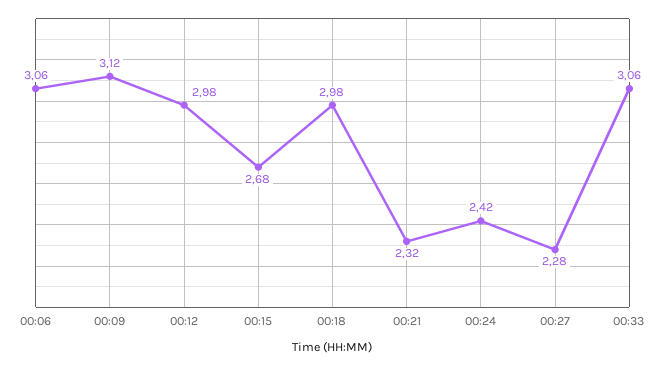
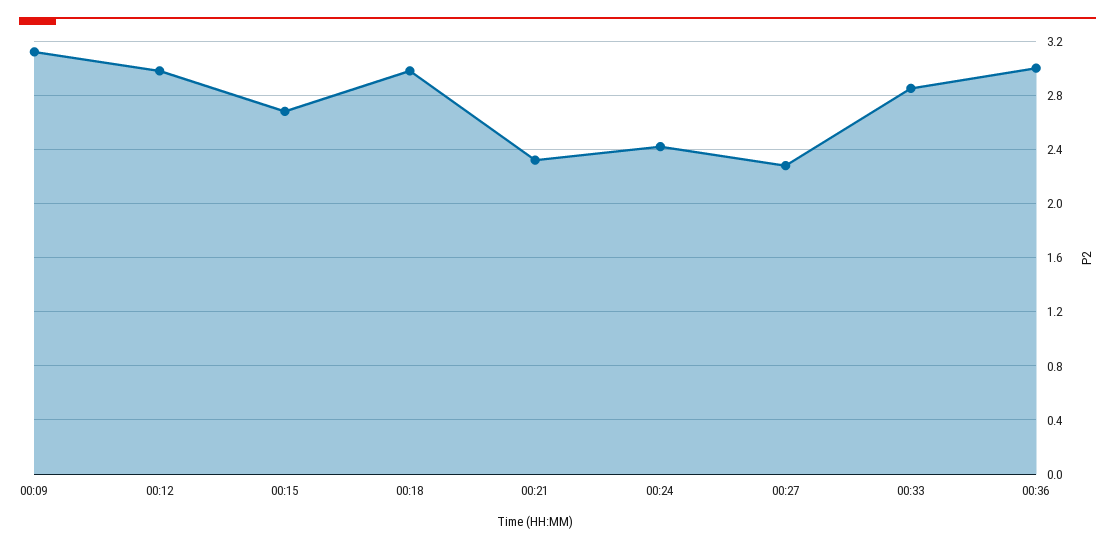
00:06: 3.06 -> none
00:33: 3.06 -> 2.85
00:36: none -> 3

